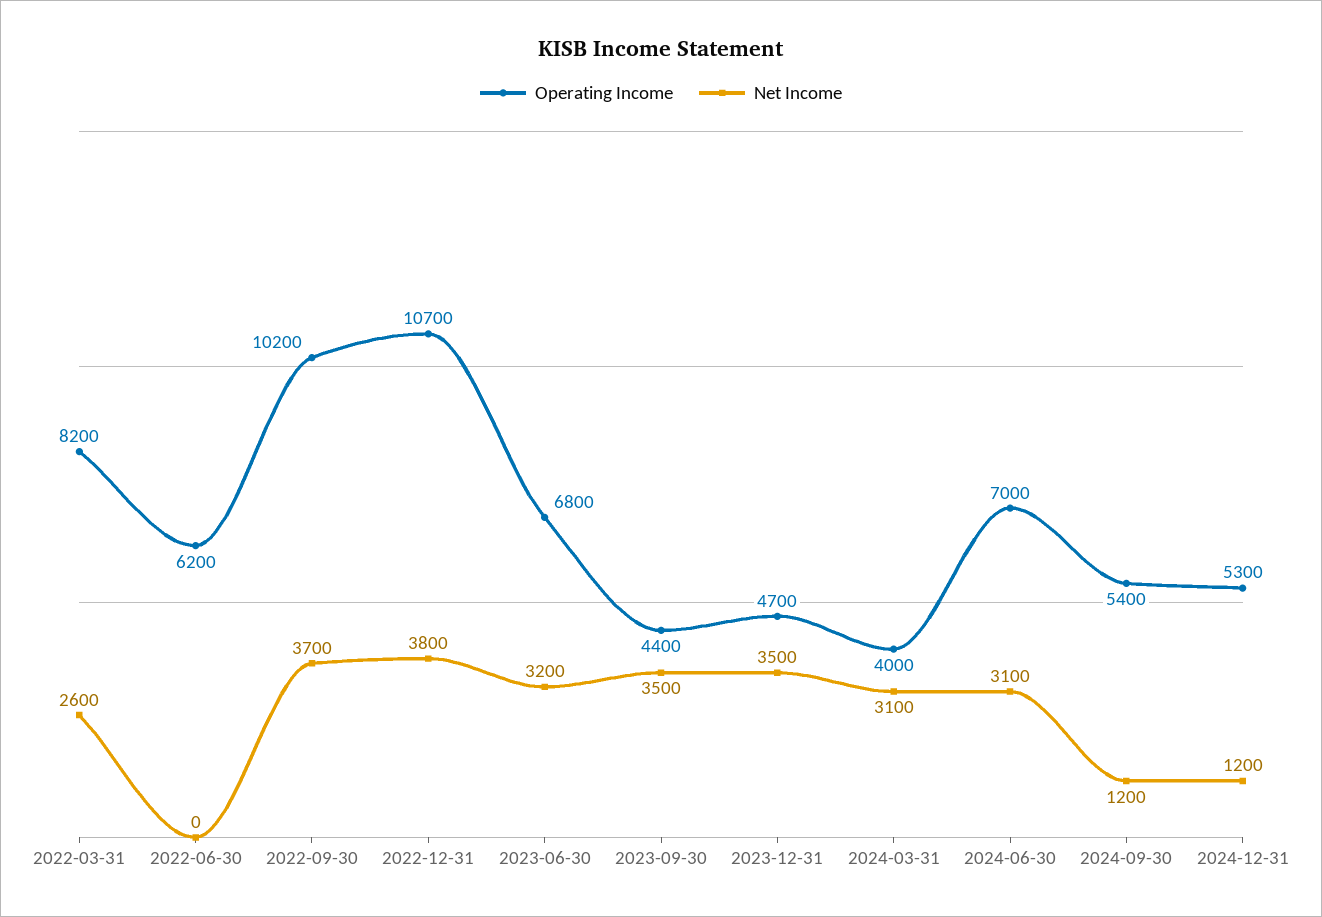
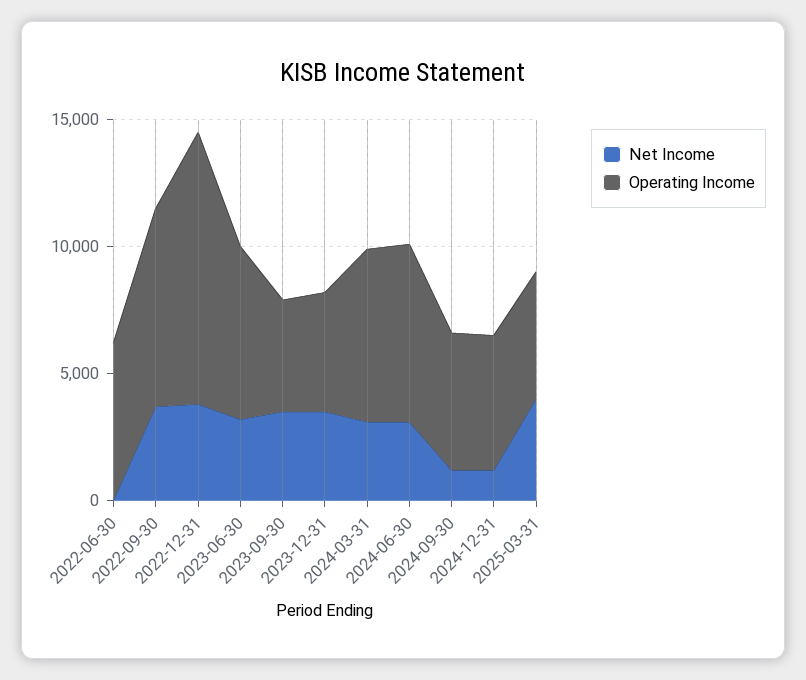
Operating Income, 2022-03-31: 8200 -> none
Net Income, 2022-03-31: 2600 -> none
Operating Income, 2022-09-30: 10200 -> 8000
Operating Income, 2024-03-31: 4000 -> 7000
Net Income, 2025-03-31: none -> 4000
Operating Income, 2025-03-31: none -> 5000

